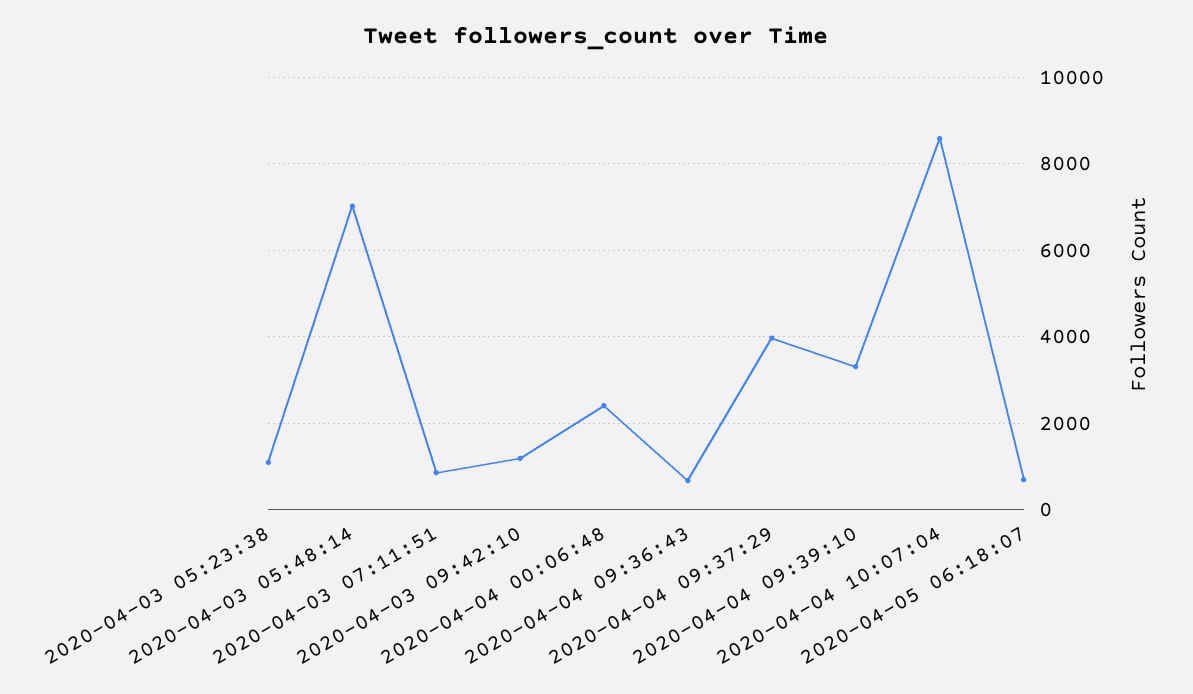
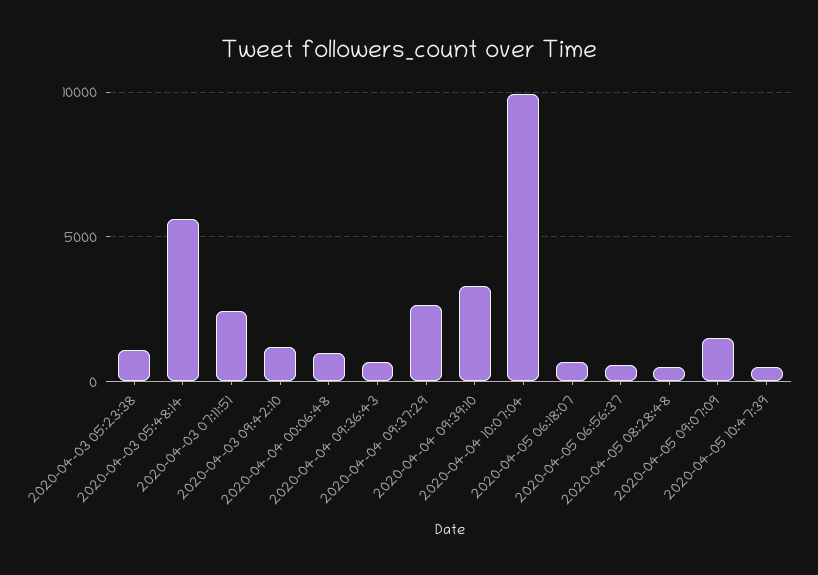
2020-04-03 05:48:14: 7000 -> 5500
2020-04-03 07:11:51: 800 -> 2500
2020-04-04 00:06:48: 2400 -> 1000
2020-04-04 09:37:29: 4000 -> 2500
2020-04-04 10:07:04: 8600 -> 10000
2020-04-05 06:56:37: none -> 500
2020-04-05 08:28:48: none -> 500
2020-04-05 09:07:09: none -> 1500
2020-04-05 10:47:39: none -> 500

